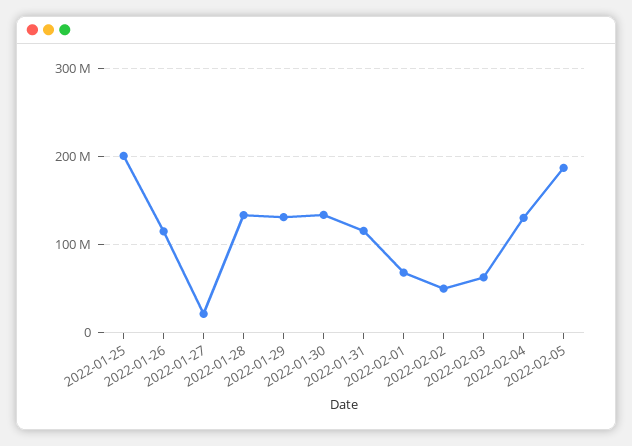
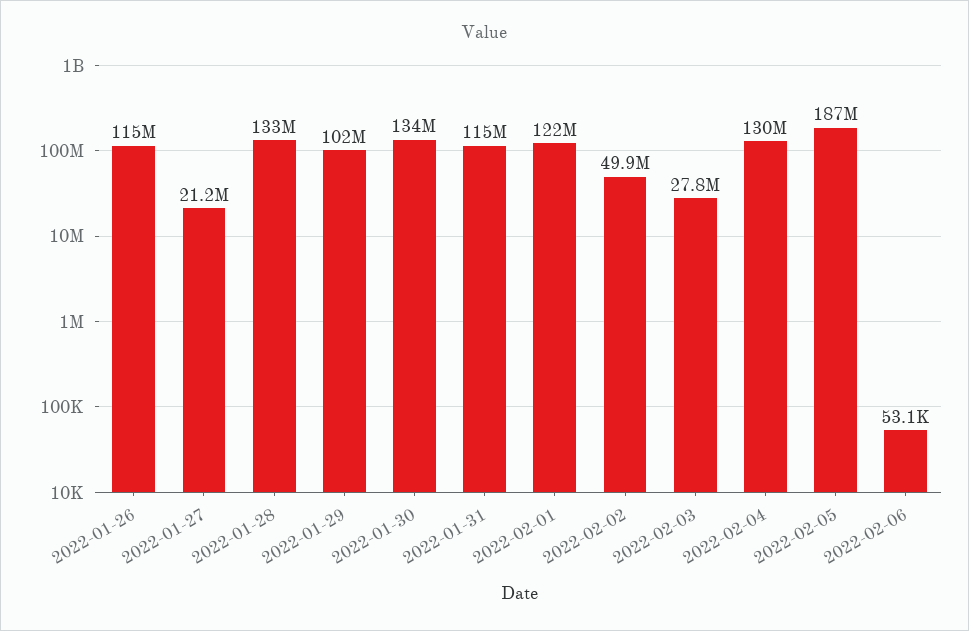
2022-01-25: 200000000 -> none
2022-01-29: 130000000 -> 102000000
2022-02-01: 70000000 -> 122000000
2022-02-03: 60000000 -> 27800000
2022-02-06: none -> 53100

